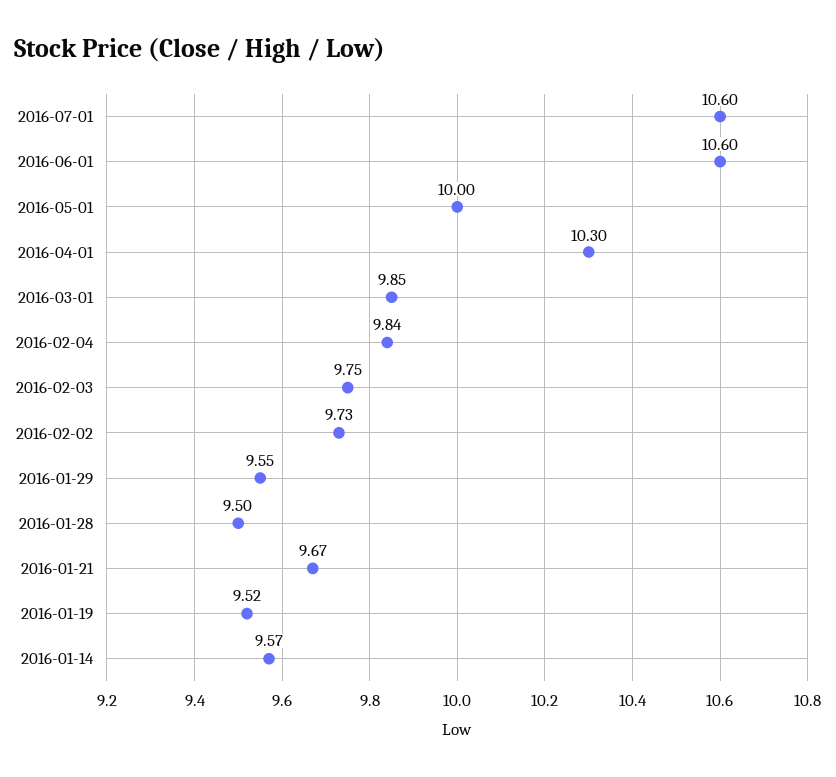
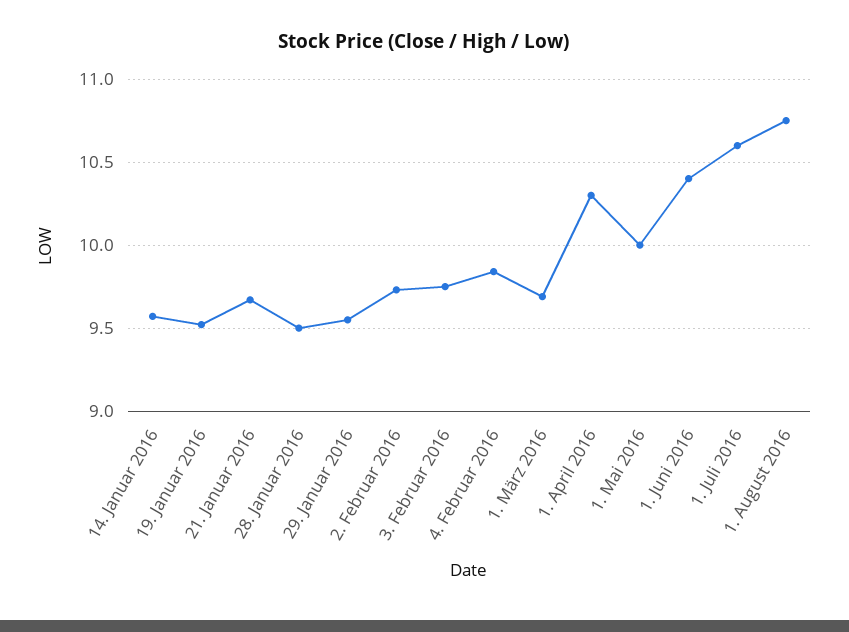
2016-06-01: 10.6 -> 10.4
2016-03-01: 9.85 -> 9.7
1. August 2016: none -> 10.75

